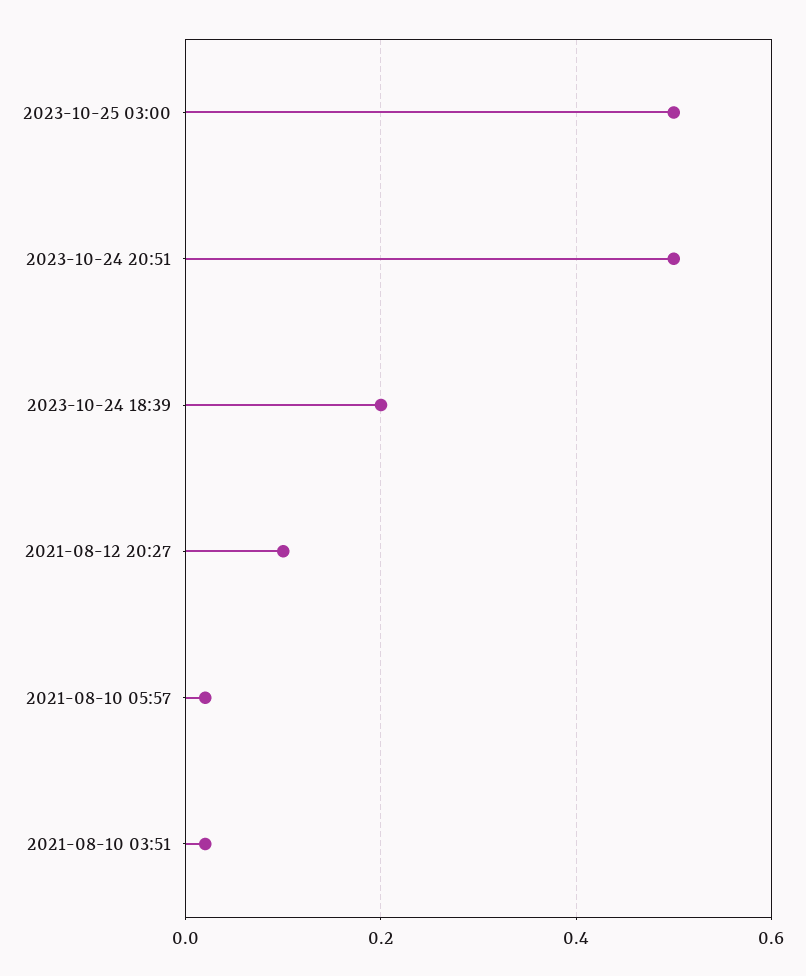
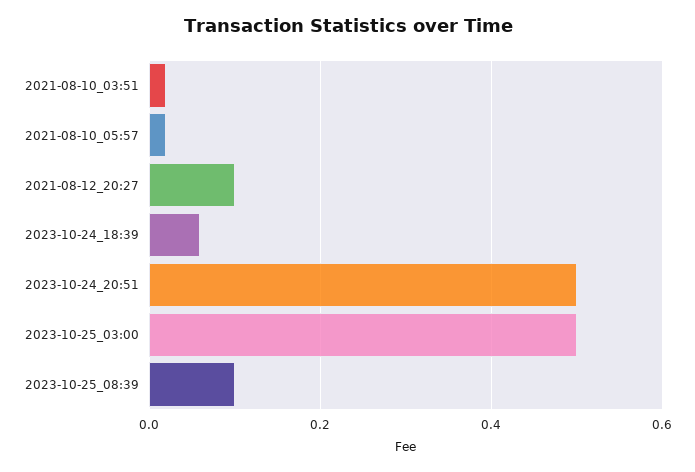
2023-10-24 18:39: 0.2 -> 0.05
2023-10-25_08:39: none -> 0.1

